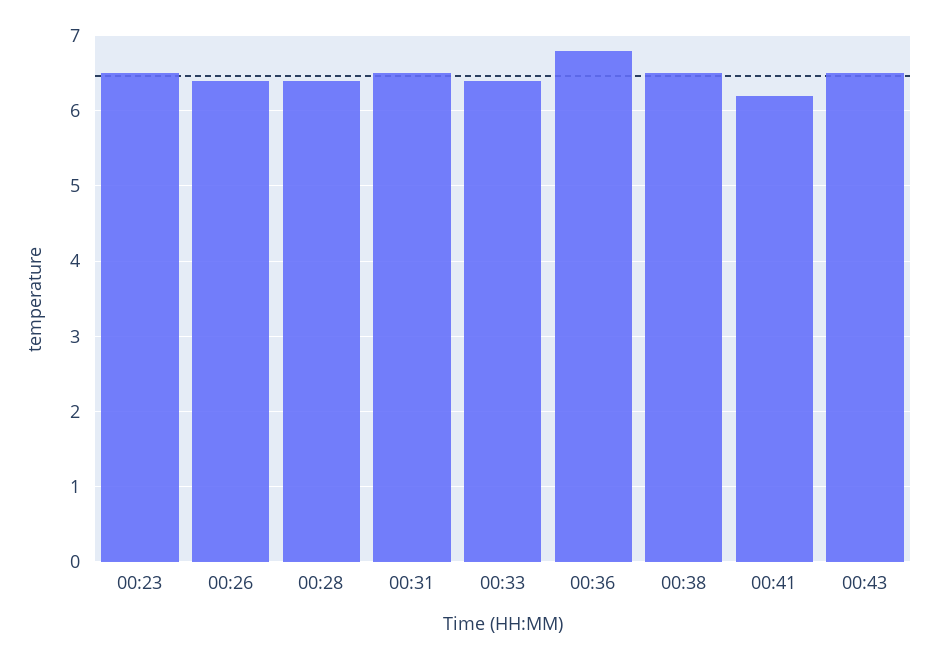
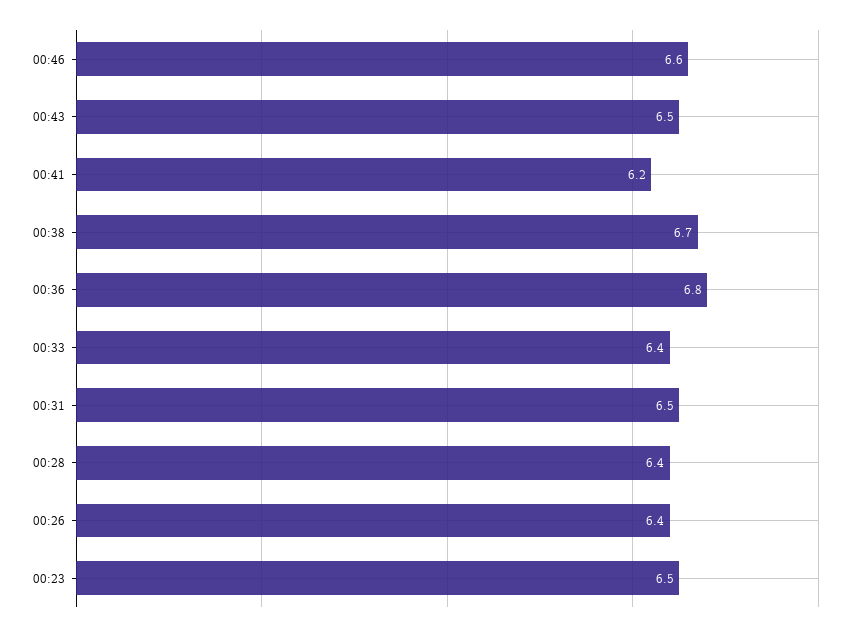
00:38: 6.5 -> 6.7
00:46: none -> 6.6

